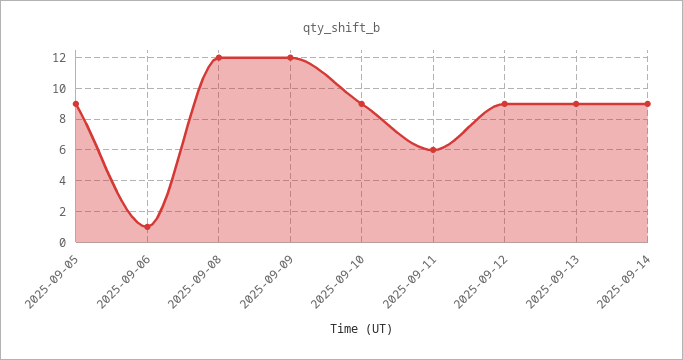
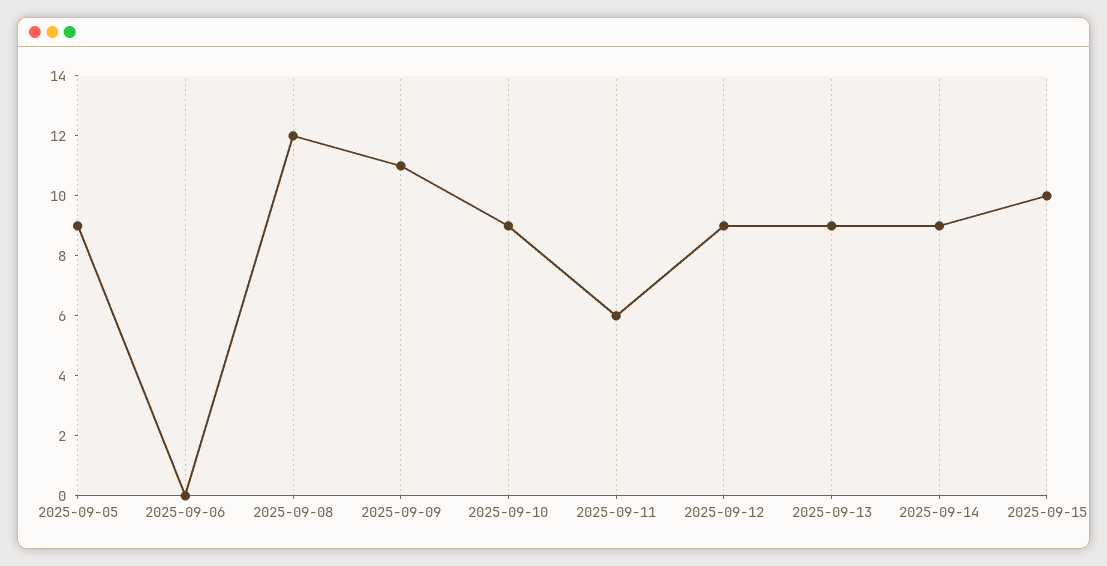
2025-09-06: 1 -> 0
2025-09-09: 12 -> 11
2025-09-15: none -> 10

